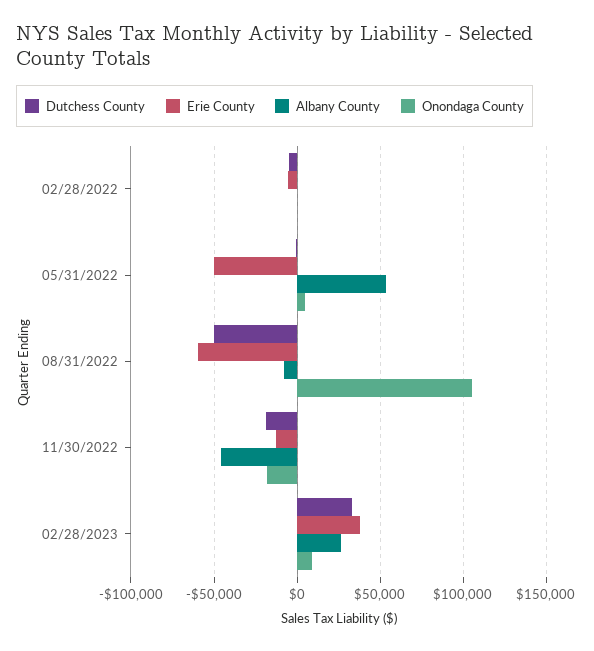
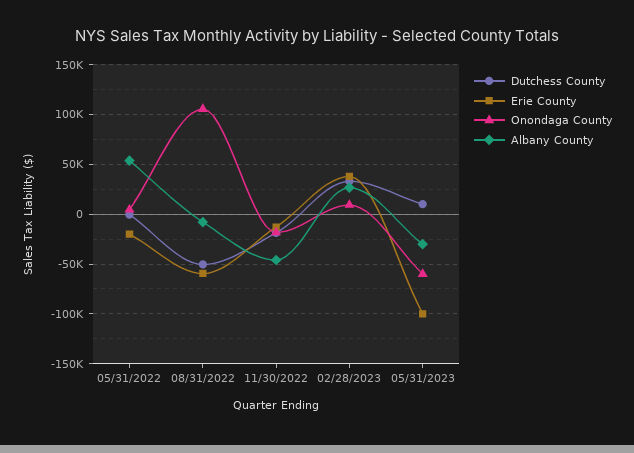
Dutchess County, 02/28/2022: -5000 -> none
Erie County, 02/28/2022: -5000 -> none
Albany County, 02/28/2022: 0 -> none
Onondaga County, 02/28/2022: 0 -> none
Erie County, 05/31/2022: -50000 -> -20000
Dutchess County, 05/31/2023: none -> 10000
Erie County, 05/31/2023: none -> -100000
Onondaga County, 05/31/2023: none -> -60000
Albany County, 05/31/2023: none -> -30000

